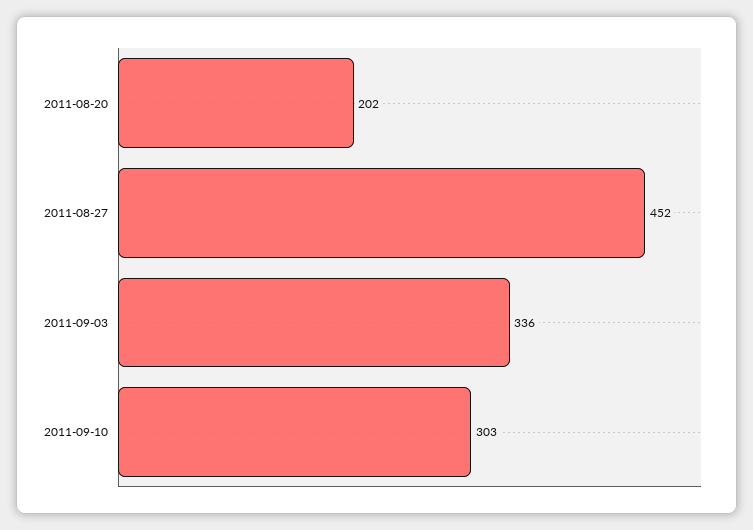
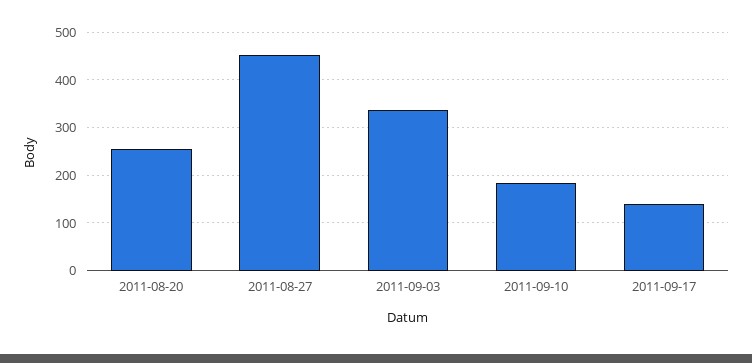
2011-08-20: 202 -> 260
2011-09-10: 303 -> 180
2011-09-17: none -> 140

